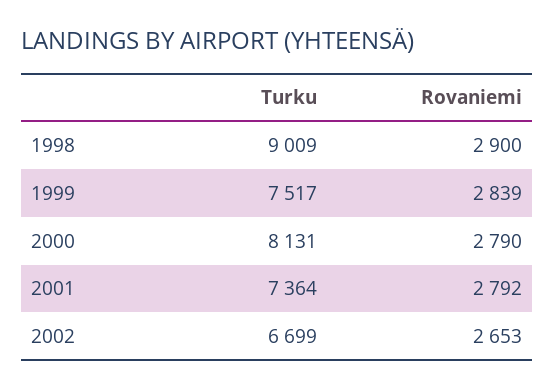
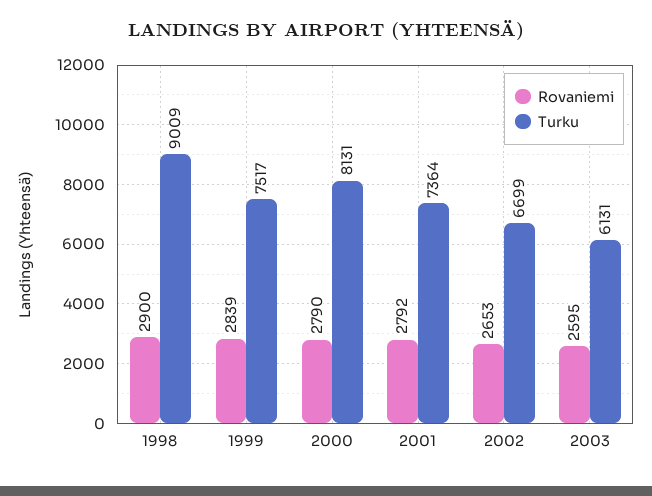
Rovaniemi, 2003: none -> 2595
Turku, 2003: none -> 6131

